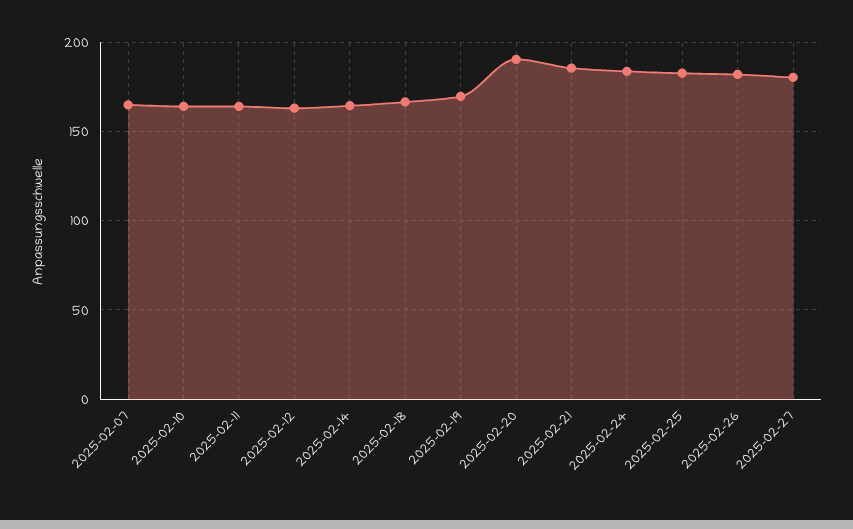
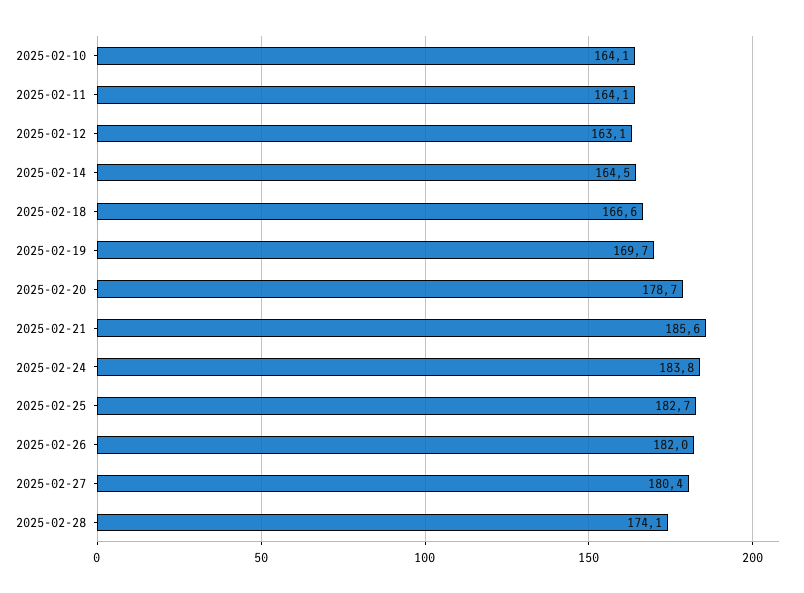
2025-02-07: 165 -> none
2025-02-20: 190 -> 178.7
2025-02-28: none -> 174.1

